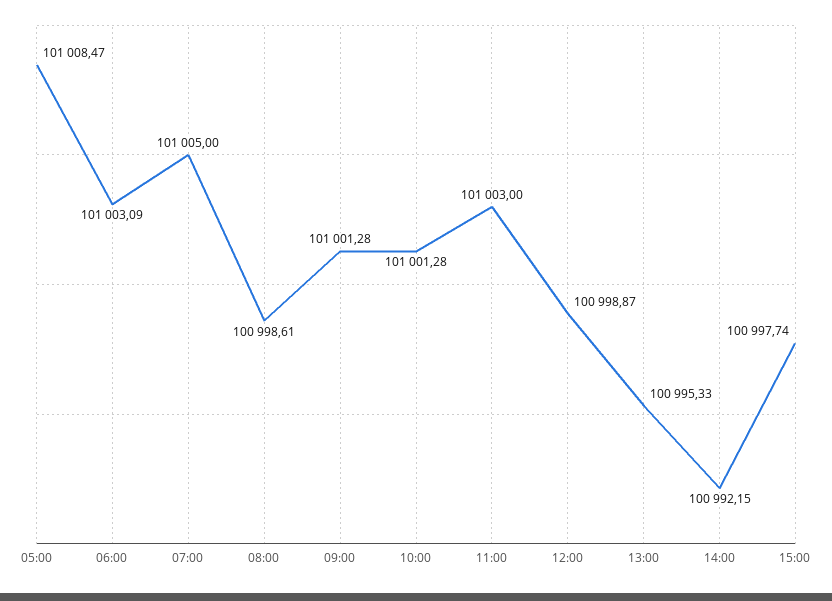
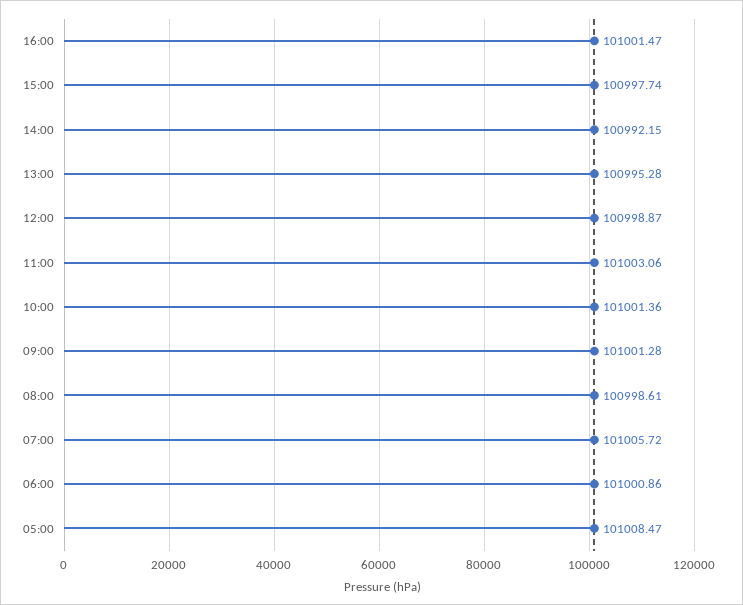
06:00: 101003.09 -> 101000.86
07:00: 101005 -> 101005.72
10:00: 101001.28 -> 101001.36
11:00: 101003 -> 101003.06
13:00: 100995.33 -> 100995.28
16:00: none -> 101001.47

